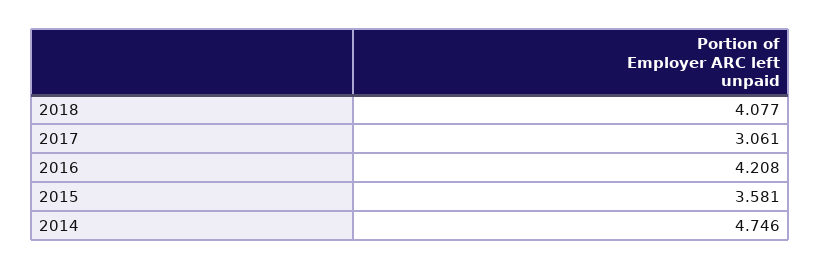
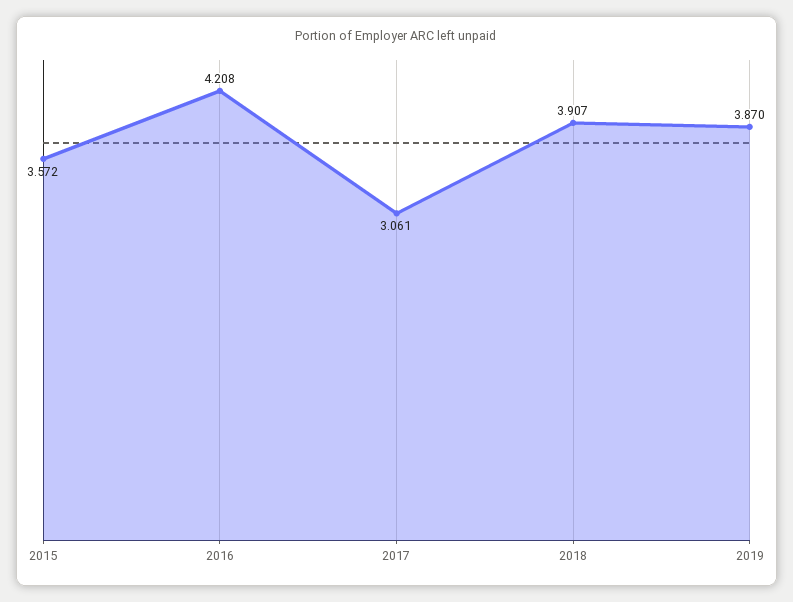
2018: 4.077 -> 3.907
2015: 3.581 -> 3.572
2014: 4.746 -> none
2019: none -> 3.87

